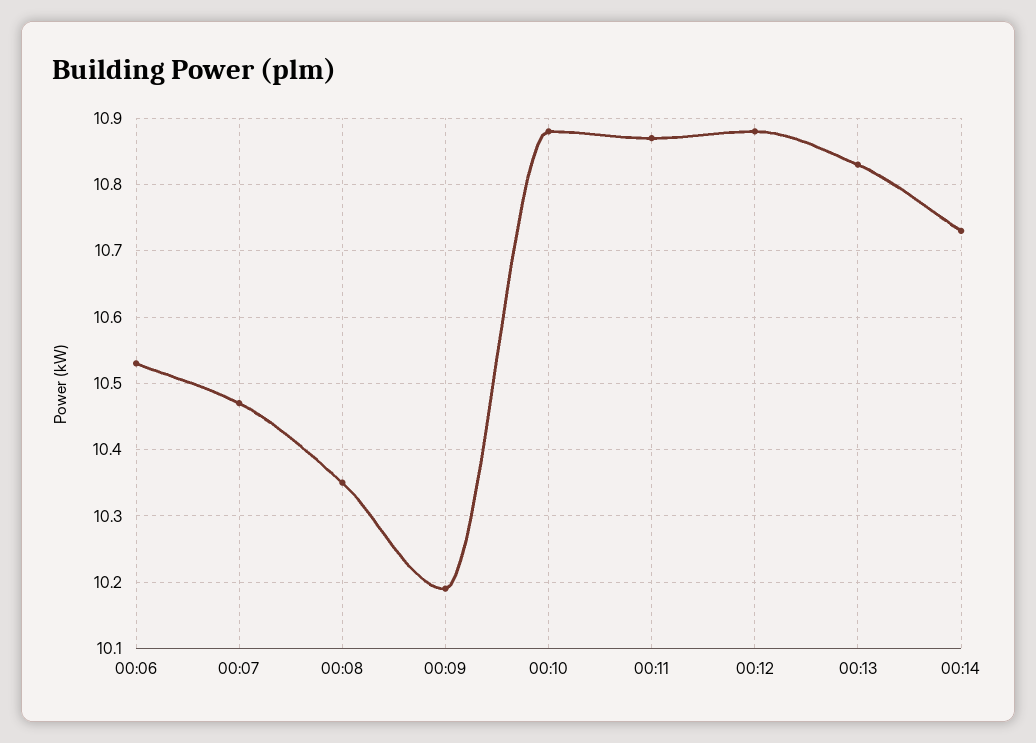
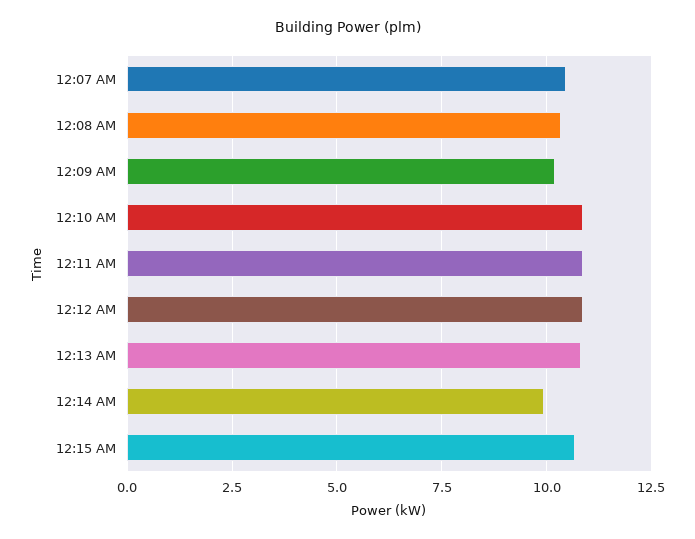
00:06: 10.53 -> none
00:14: 10.73 -> 10
12:15 AM: none -> 10.75

